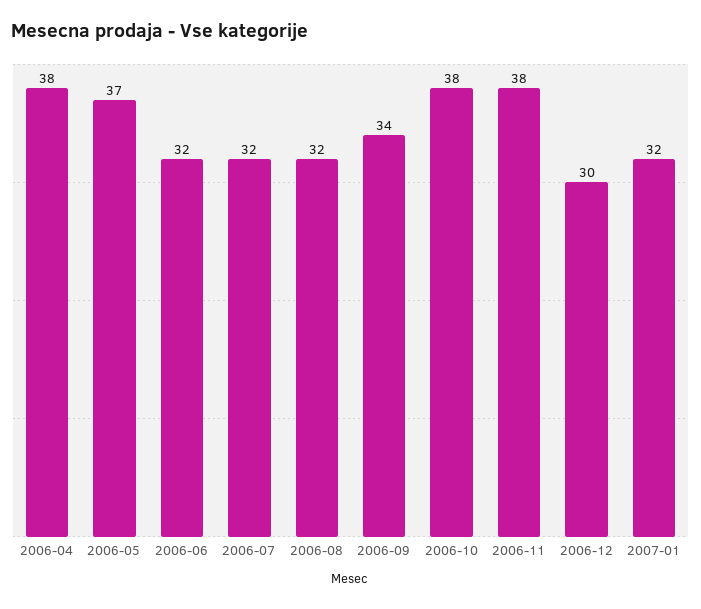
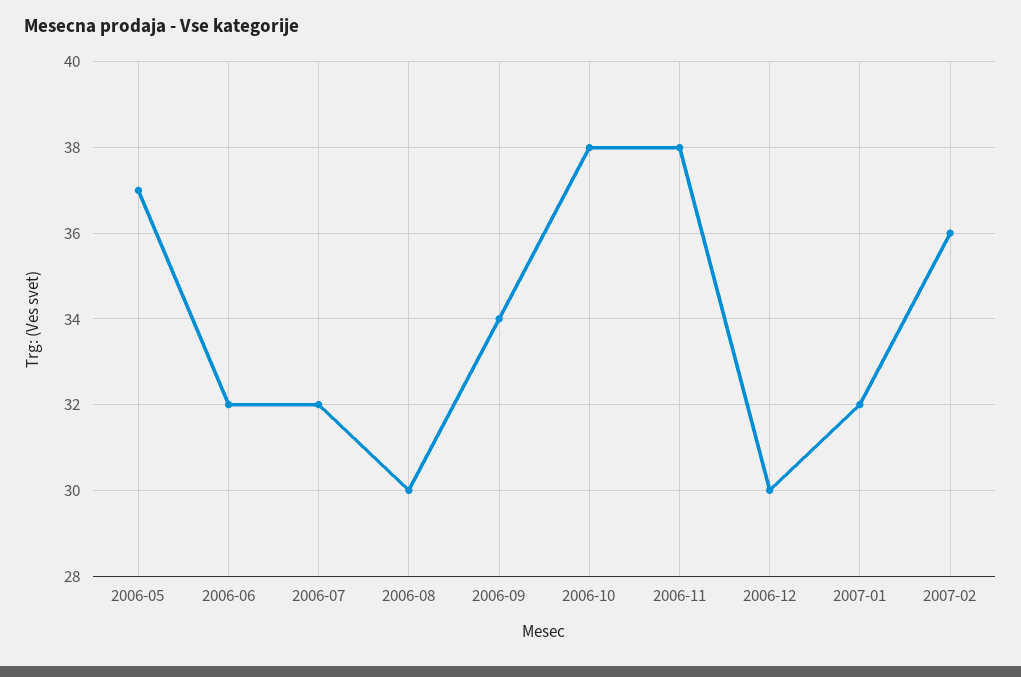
2006-04: 38 -> none
2006-08: 32 -> 30
2007-02: none -> 36

